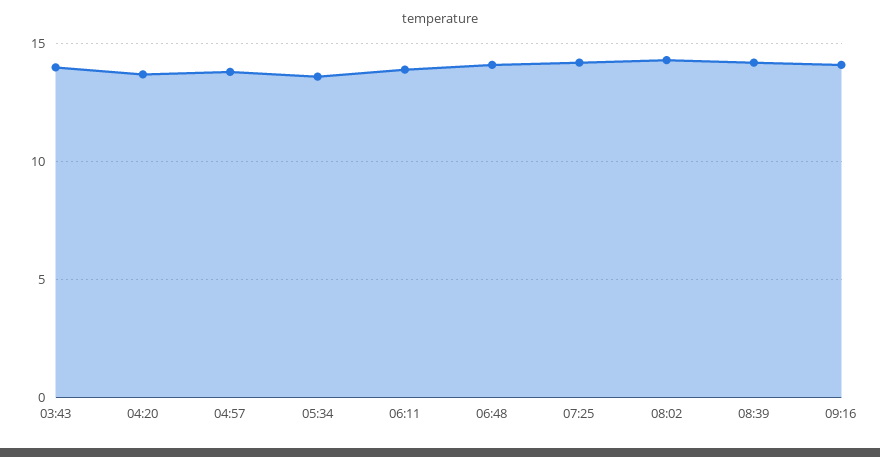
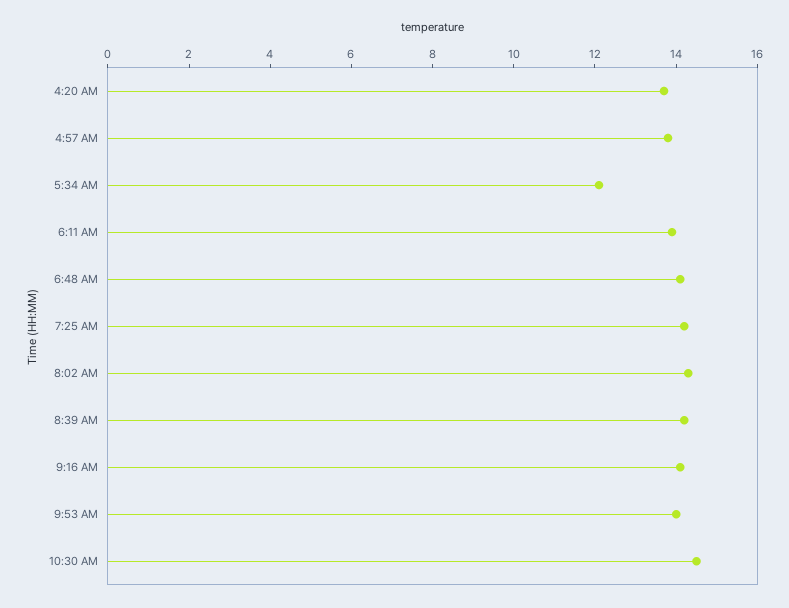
03:43: 14 -> none
05:34: 13.5 -> 12
9:53 AM: none -> 14
10:30 AM: none -> 14.5

